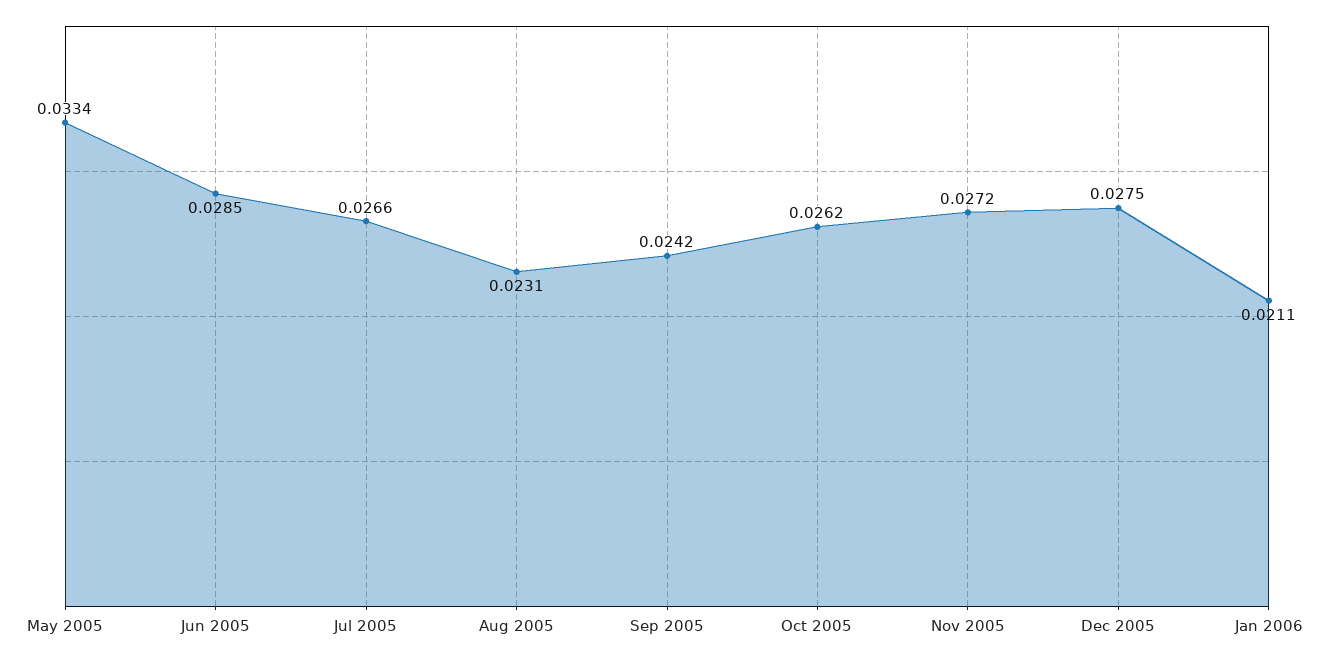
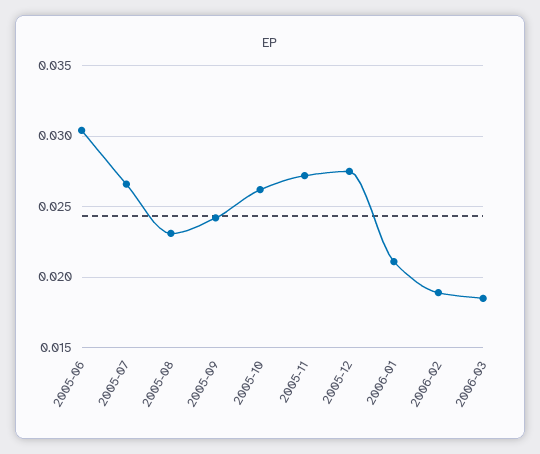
May 2005: 0.0334 -> none
Jun 2005: 0.0285 -> 0.0305
2006-02: none -> 0.019
2006-03: none -> 0.0185

